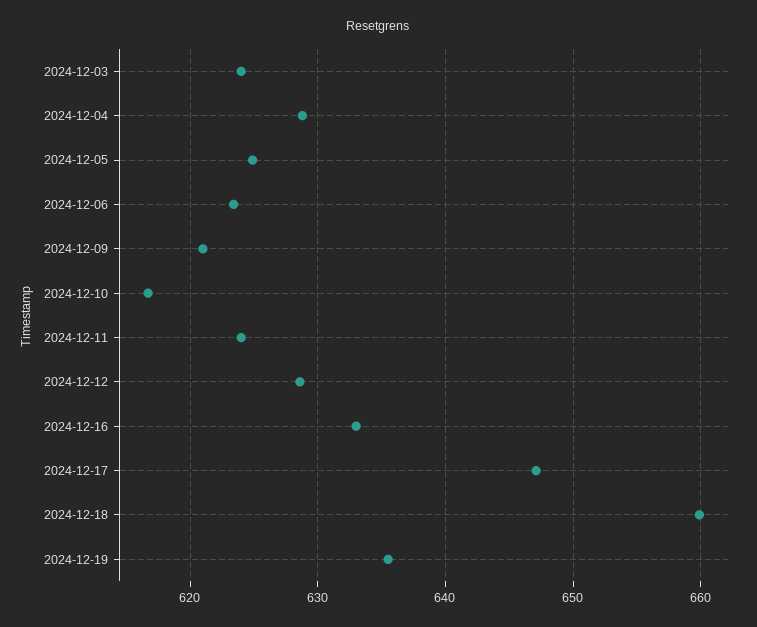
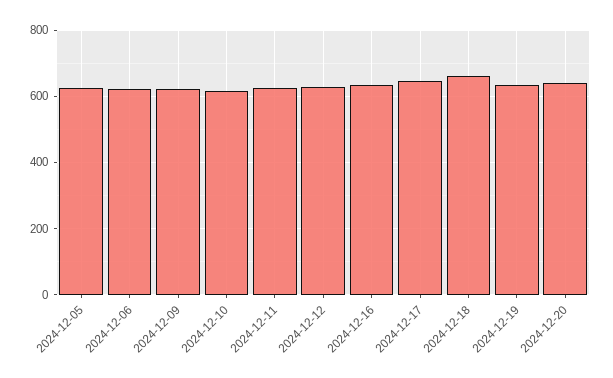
2024-12-03: 624 -> none
2024-12-04: 629 -> none
2024-12-20: none -> 640

